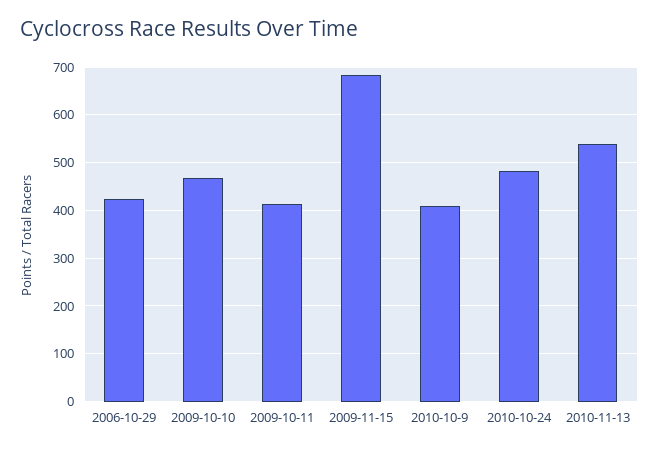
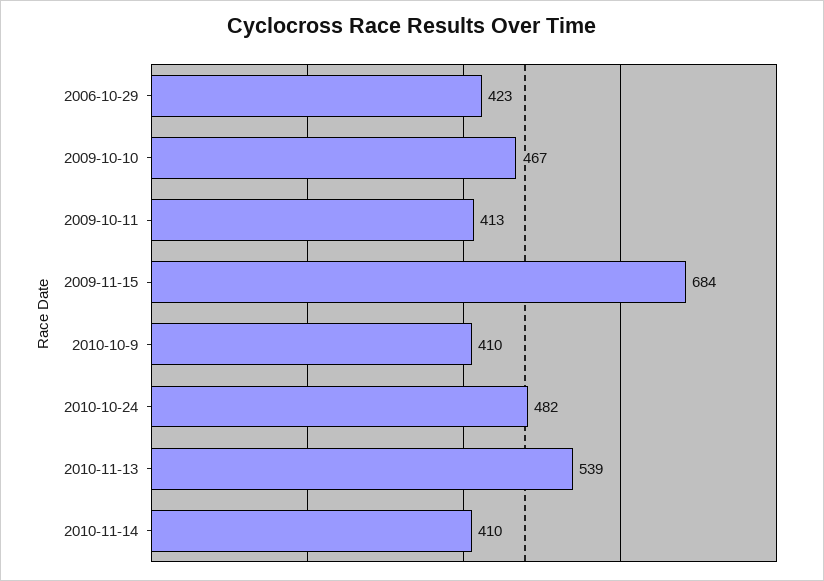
2010-11-14: none -> 410

